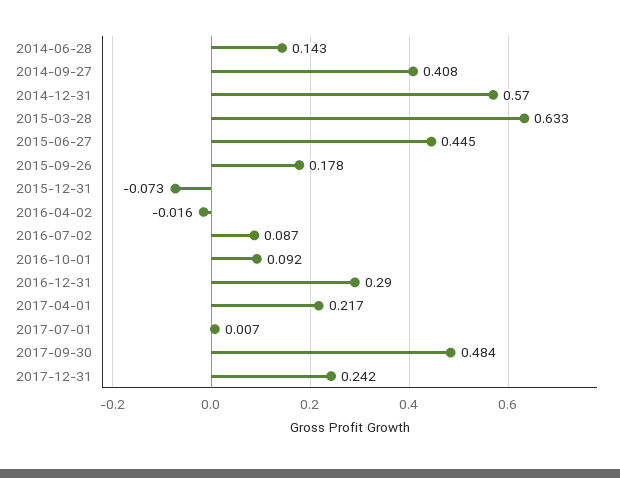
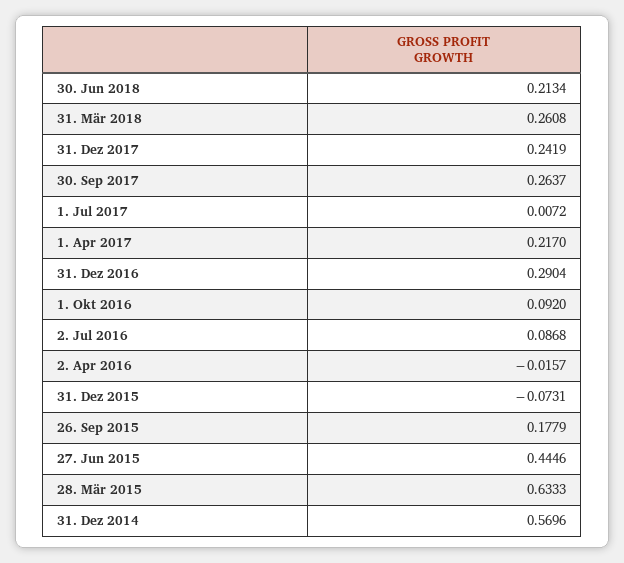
2014-06-28: 0.143 -> none
2014-09-27: 0.408 -> none
2017-09-30: 0.484 -> 0.2637
30. Jun 2018: none -> 0.2134
31. Mär 2018: none -> 0.2608

